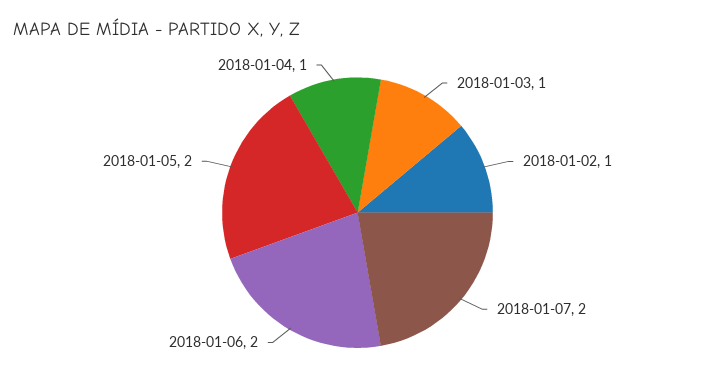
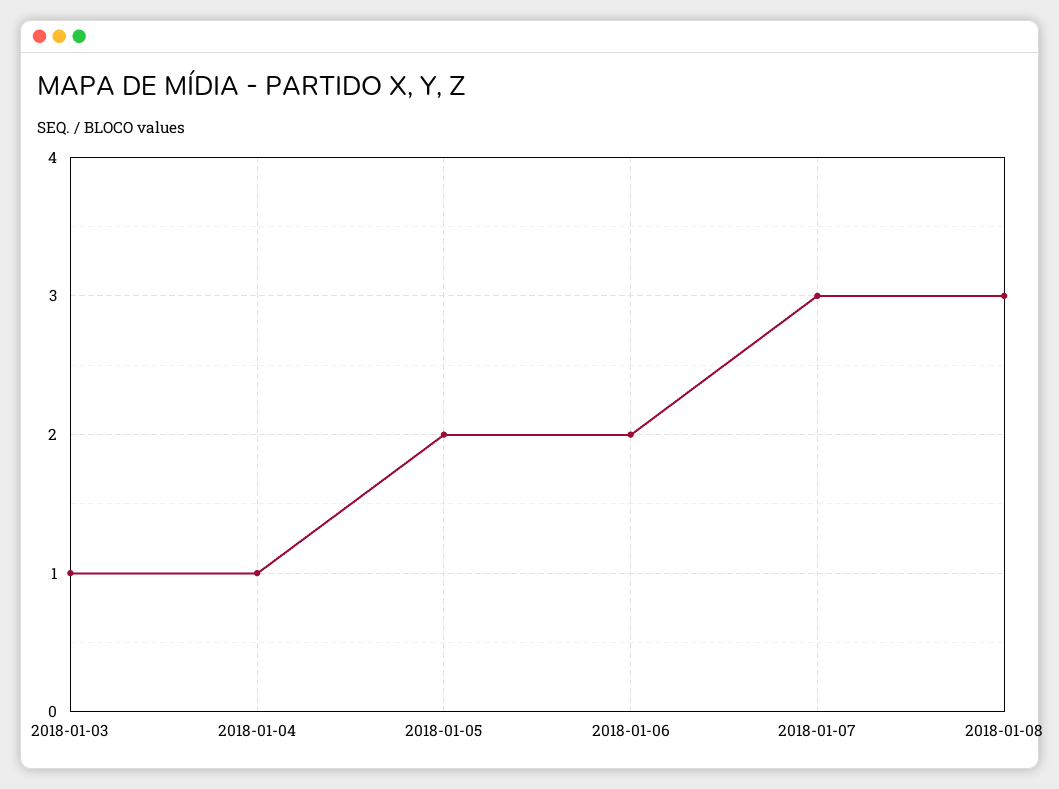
2018-01-02: 1 -> none
2018-01-07: 2 -> 3
2018-01-08: none -> 3

